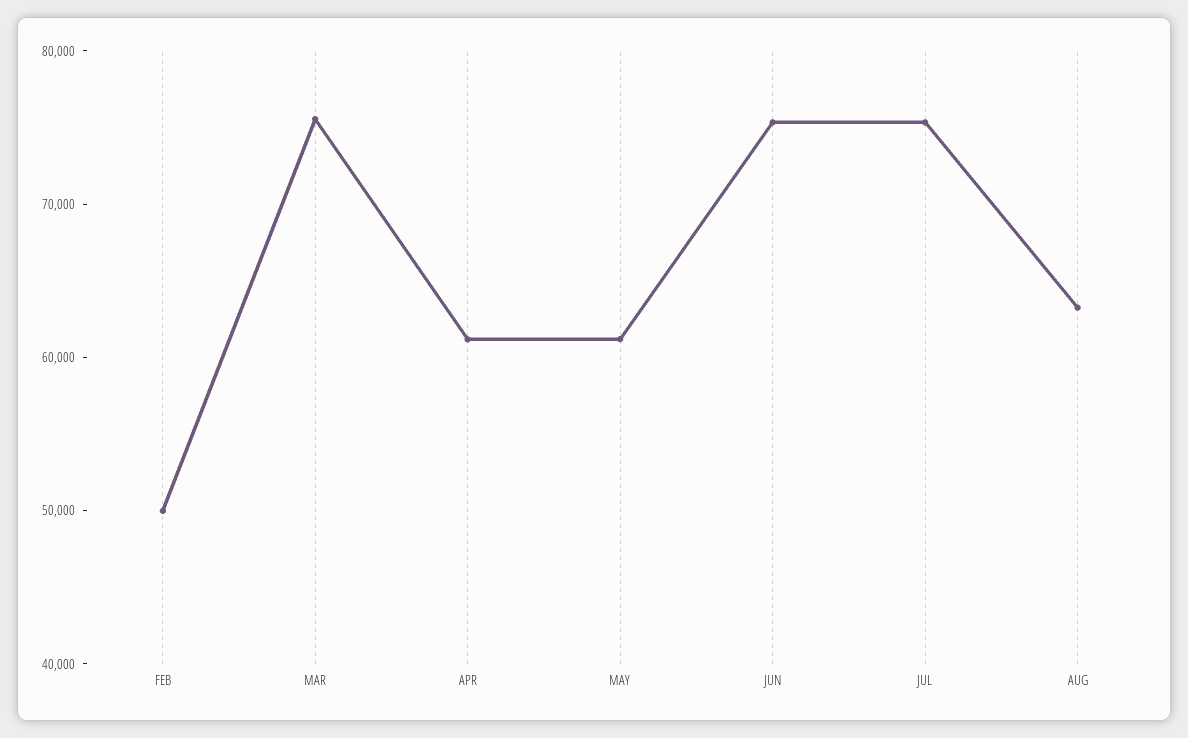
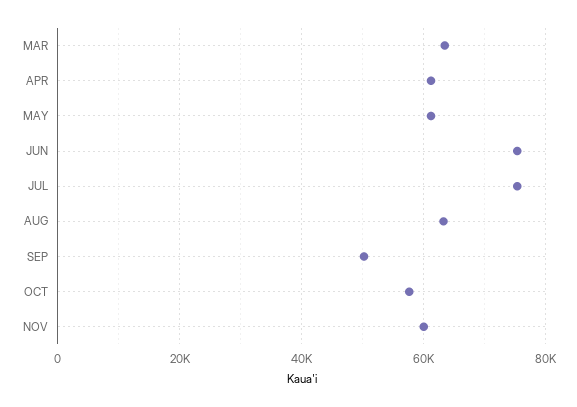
FEB: 50000 -> none
MAR: 76000 -> 64000
SEP: none -> 50000
OCT: none -> 58000
NOV: none -> 60000

